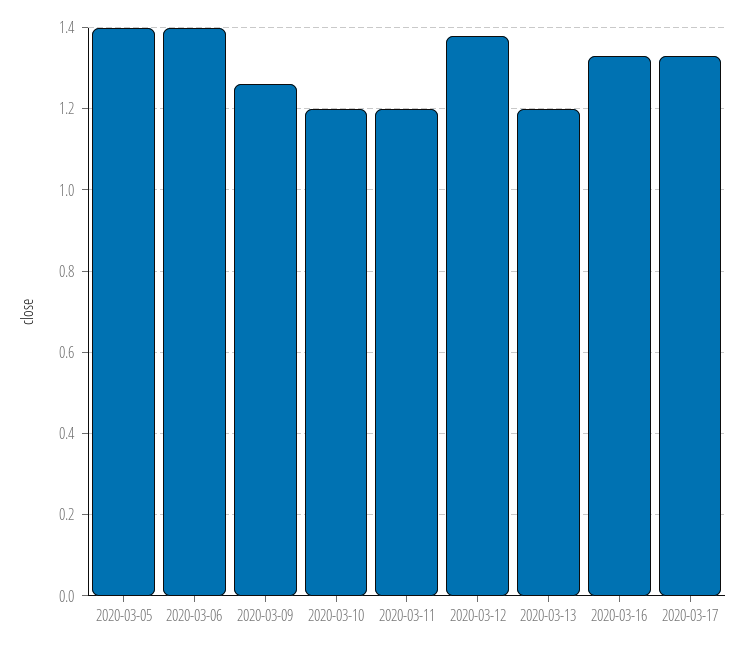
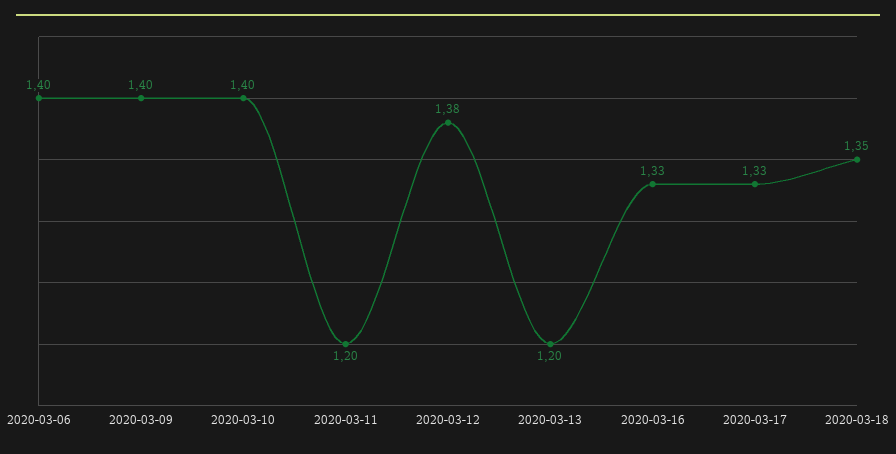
2020-03-05: 1.4 -> none
2020-03-09: 1.25 -> 1.4
2020-03-10: 1.2 -> 1.4
2020-03-18: none -> 1.35

